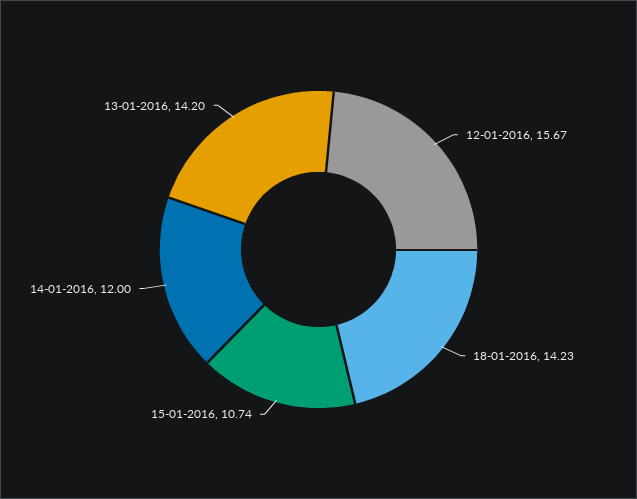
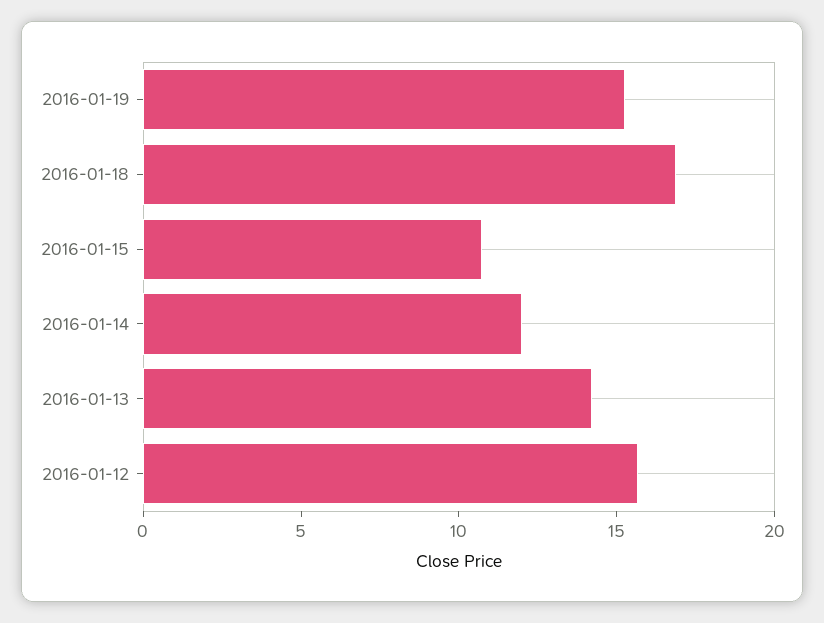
18-01-2016: 14.23 -> 17
2016-01-19: none -> 15

